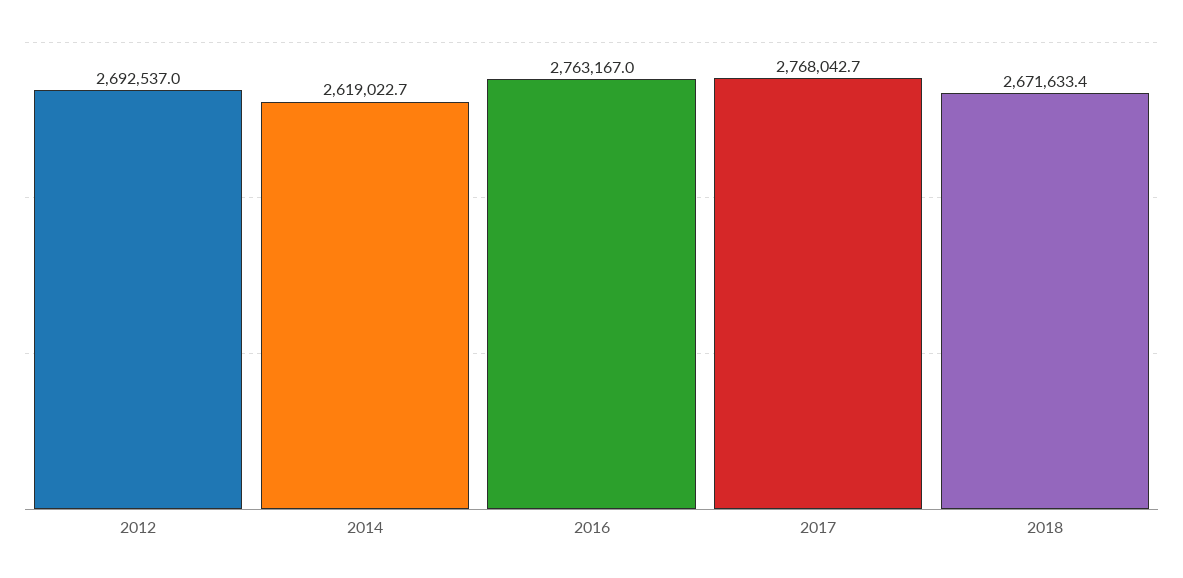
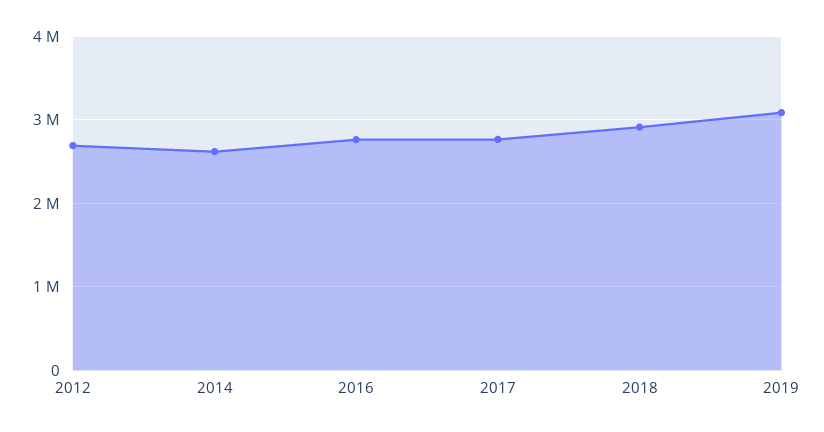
2018: 2671633.4 -> 2900000
2019: none -> 3100000

